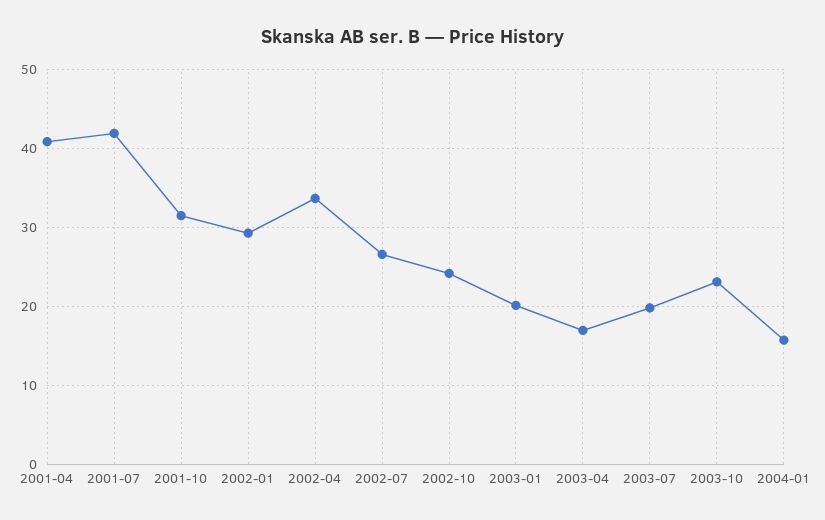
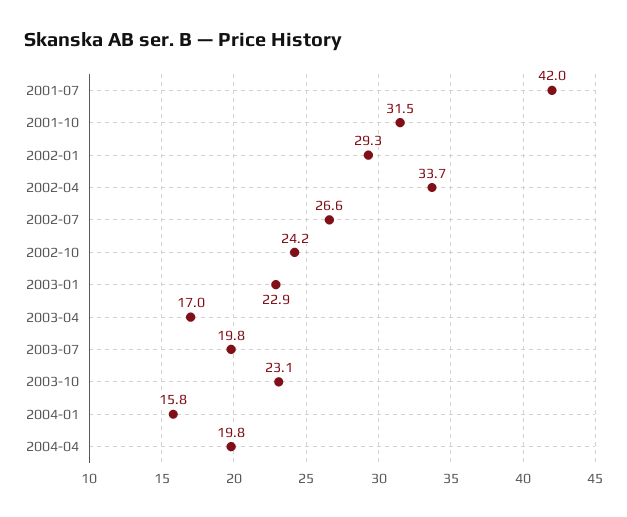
2001-04: 41 -> none
2003-01: 20 -> 22.9
2004-04: none -> 19.8

